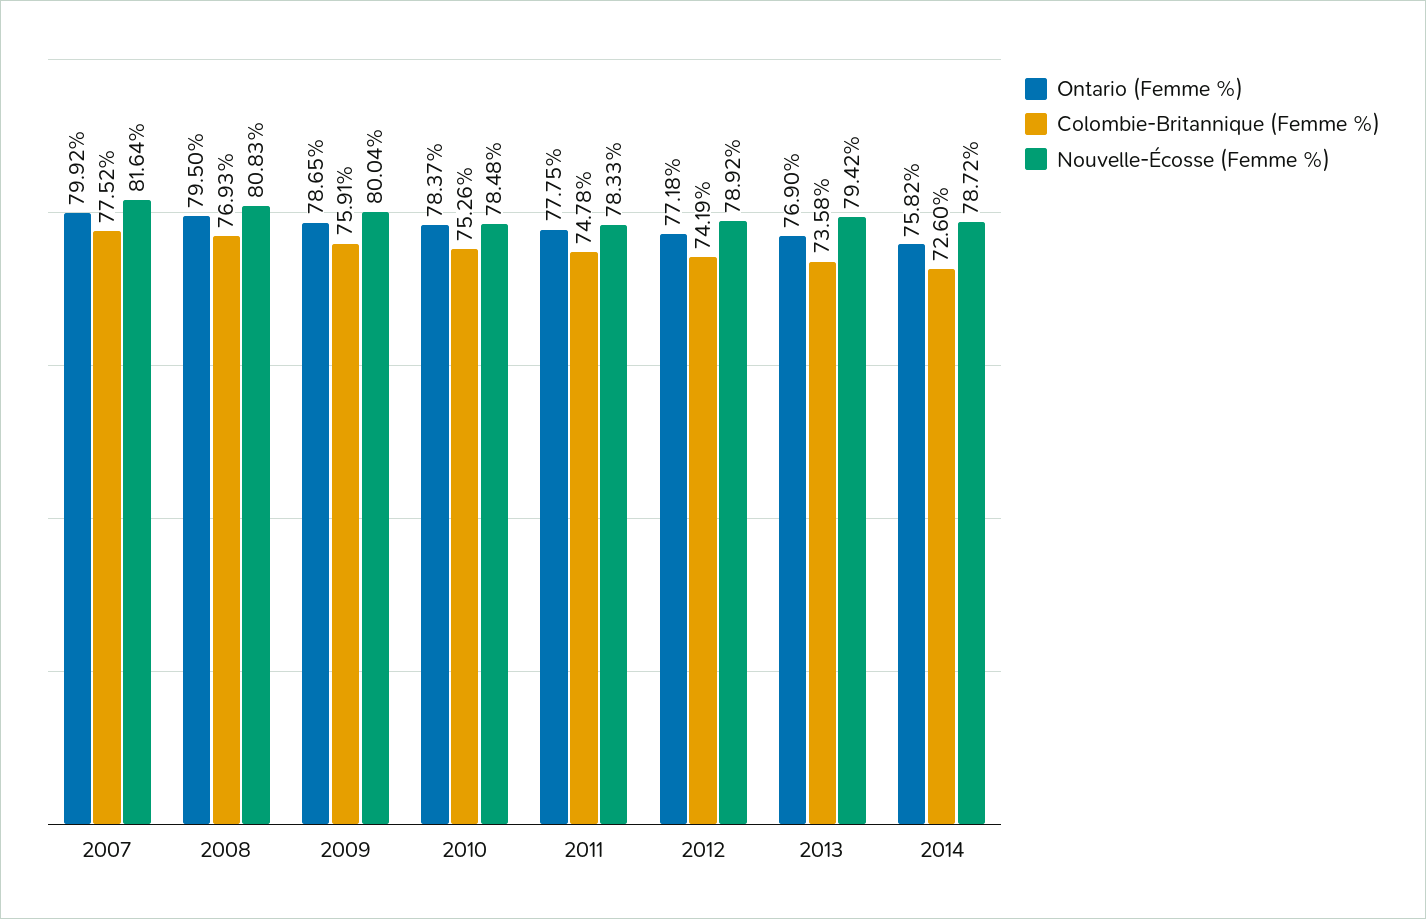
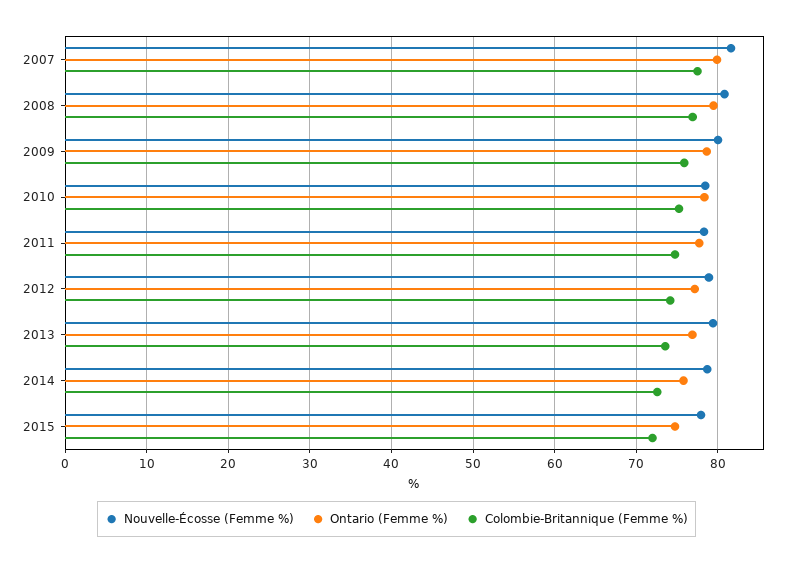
Nouvelle-Écosse (Femme %), 2015: none -> 78
Ontario (Femme %), 2015: none -> 75
Colombie-Britannique (Femme %), 2015: none -> 72

